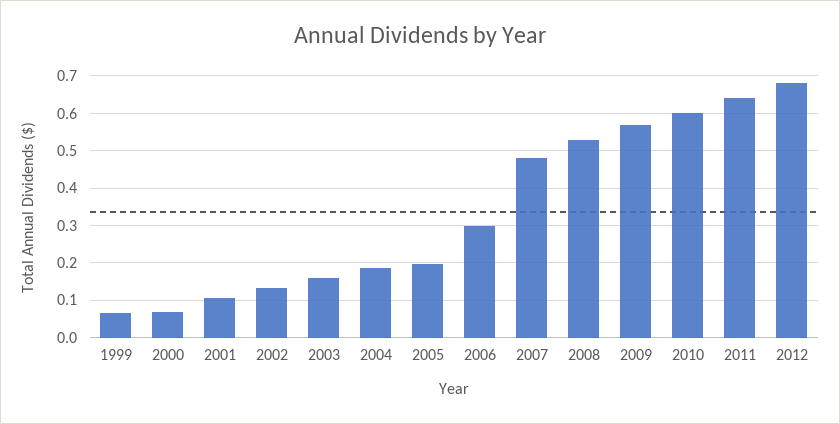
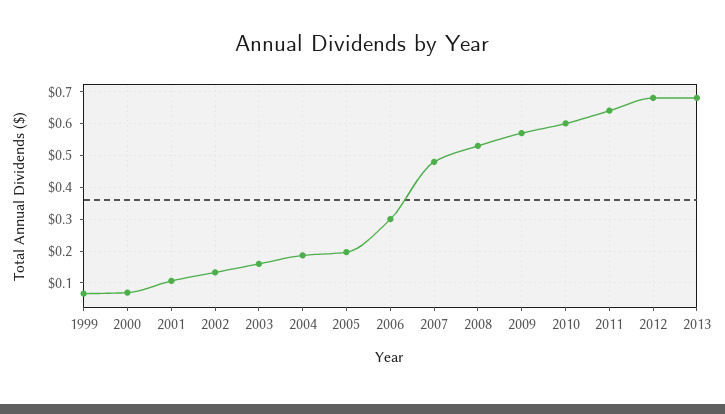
2013: none -> 0.68

